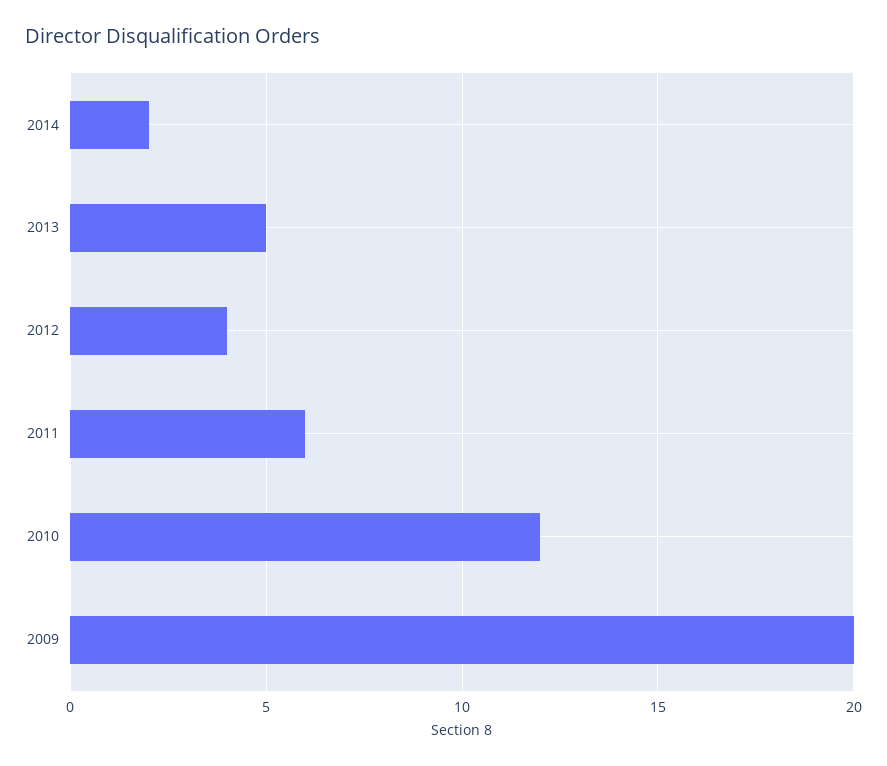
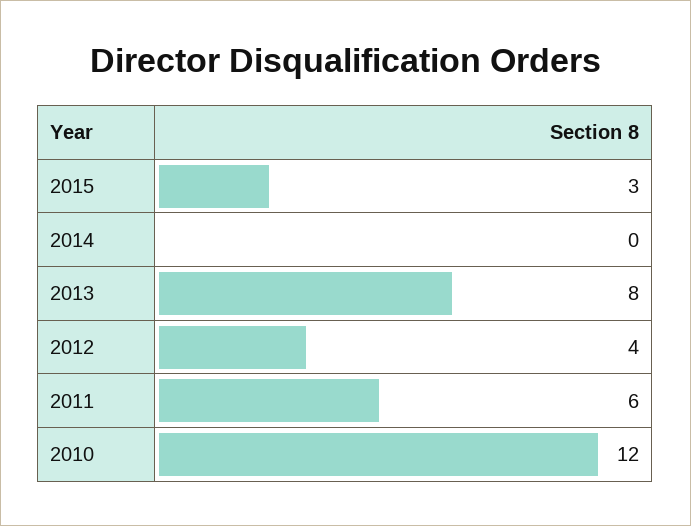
2014: 2 -> 0
2013: 5 -> 8
2009: 20 -> none
2015: none -> 3

